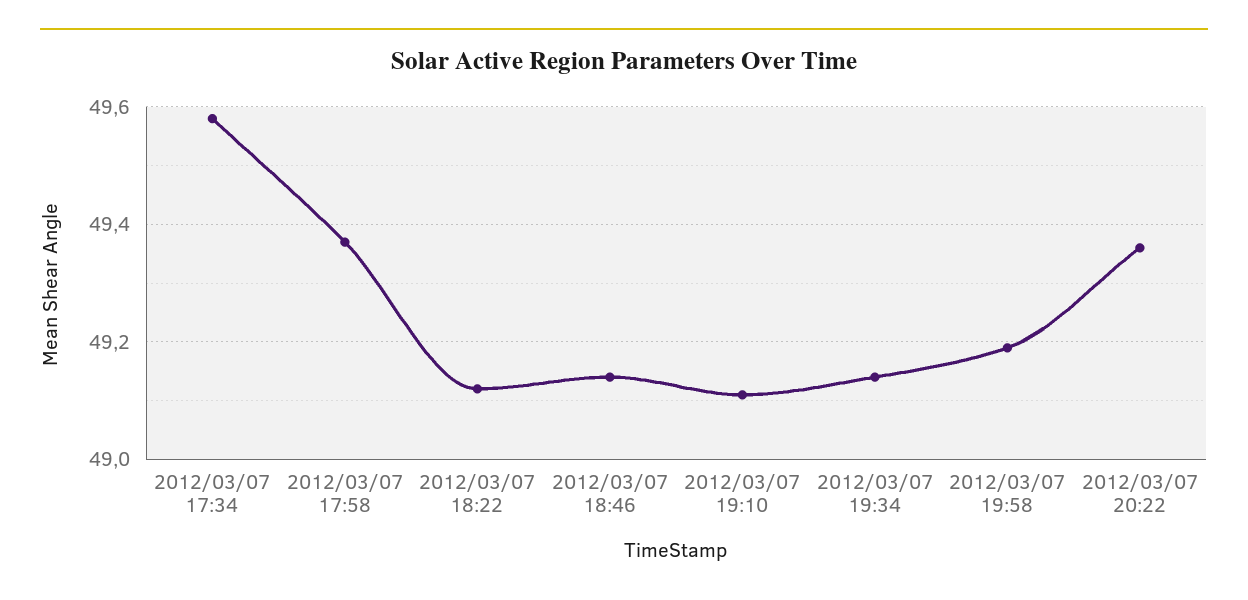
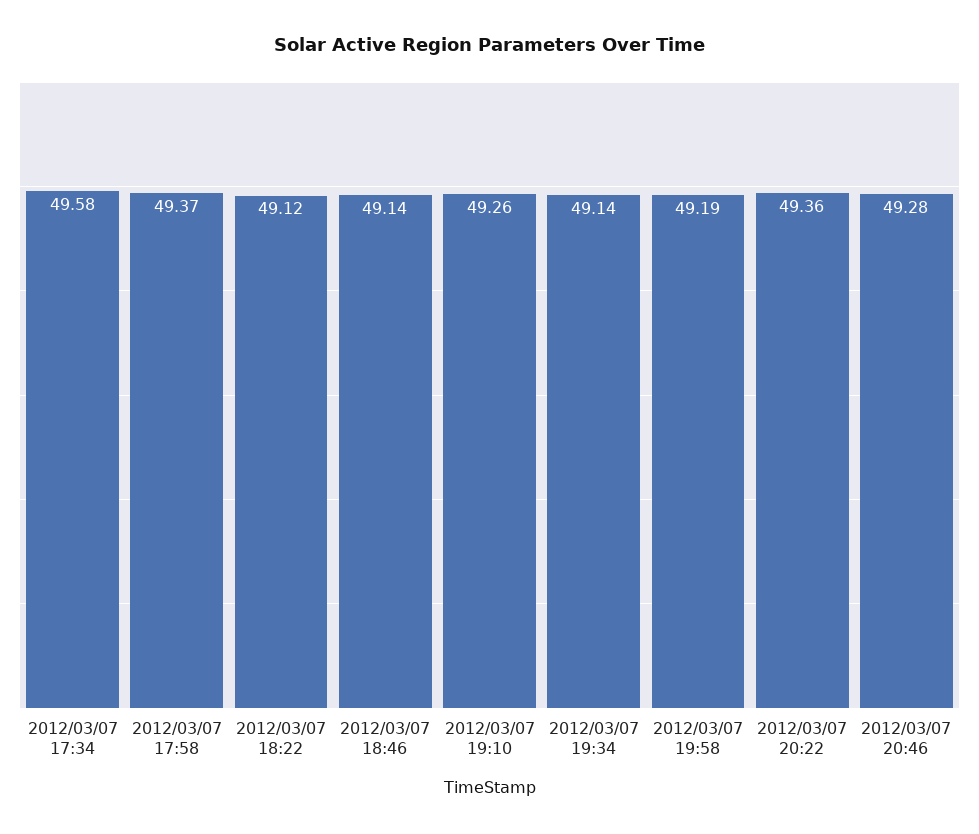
2012/03/07 19:10: 49.1 -> 49.26
2012/03/07 20:46: none -> 49.28

